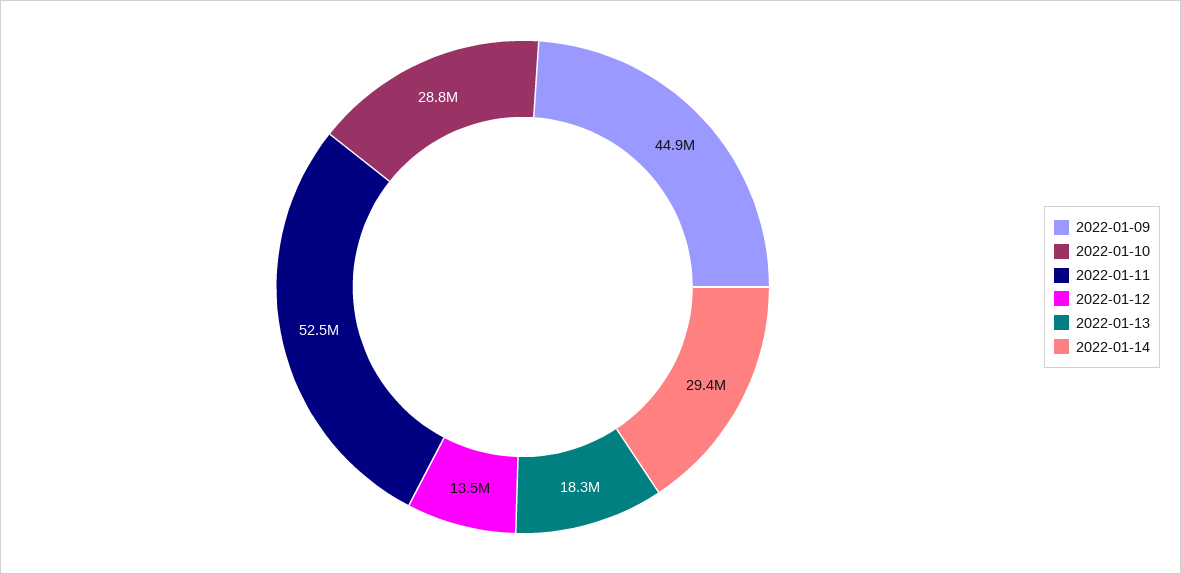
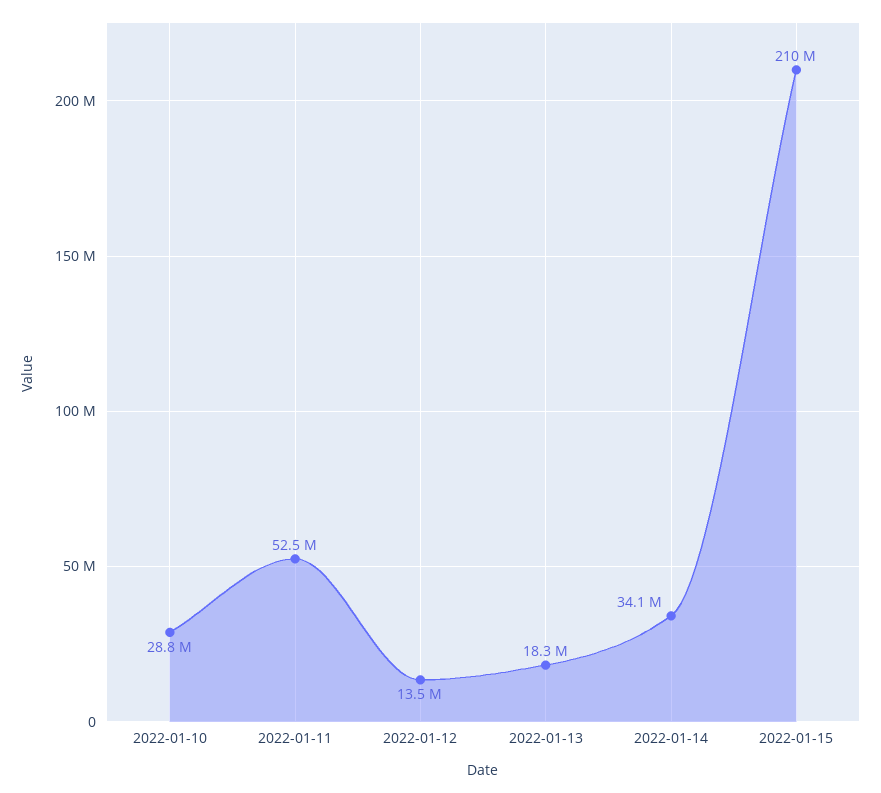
2022-01-09: 44900000 -> none
2022-01-14: 29400000 -> 34100000
2022-01-15: none -> 210000000

